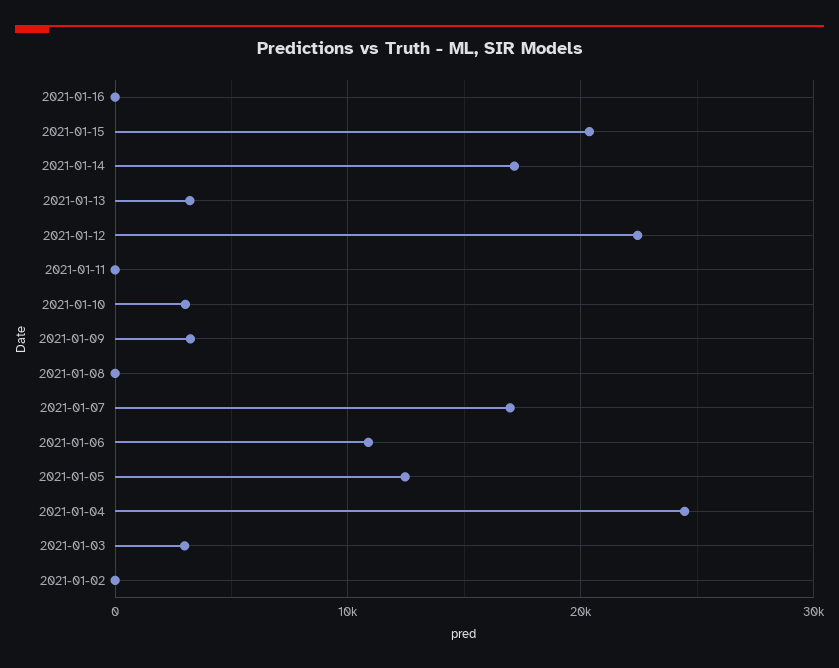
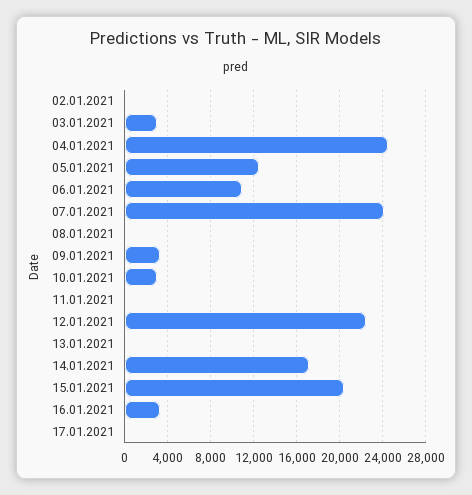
2021-01-16: 0 -> 3000
2021-01-13: 3000 -> 0
2021-01-07: 17000 -> 24000
17.01.2021: none -> 0

